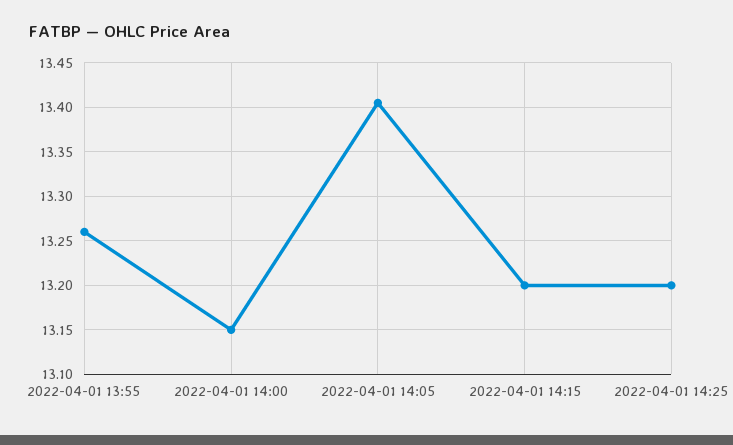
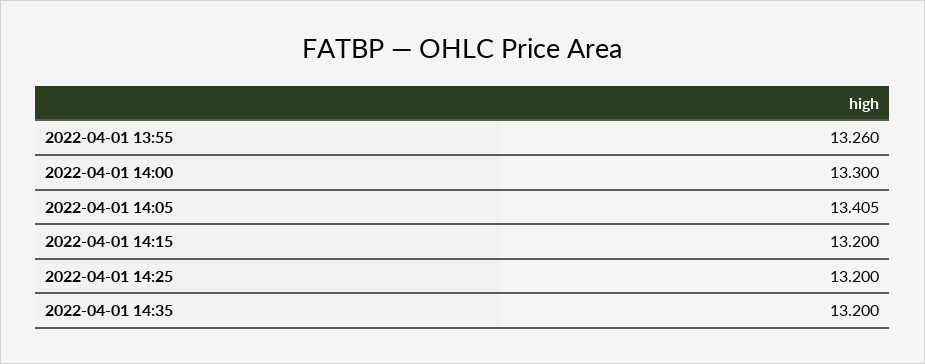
2022-04-01 14:00: 13.15 -> 13.3
2022-04-01 14:35: none -> 13.2

